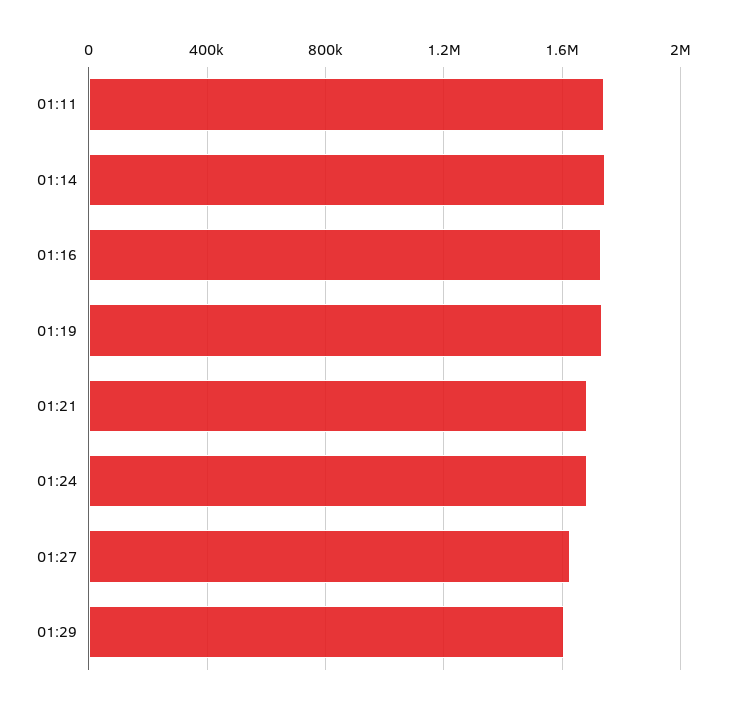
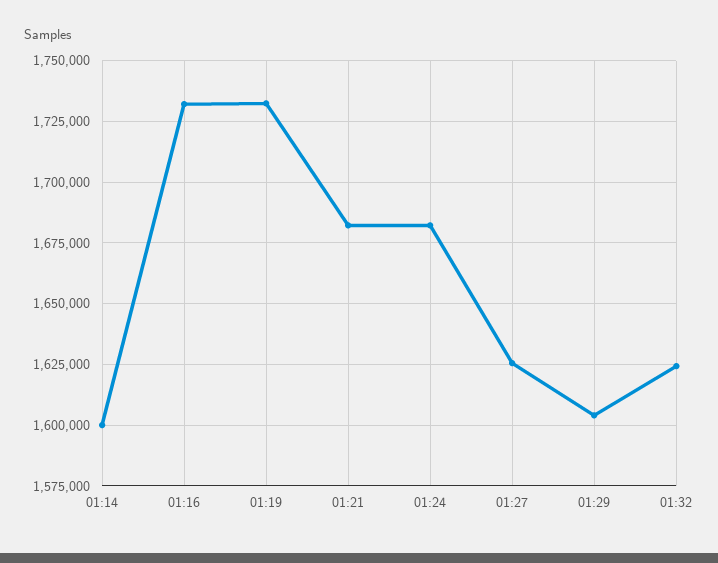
01:11: 1750000 -> none
01:14: 1750000 -> 1600000
01:32: none -> 1625000

